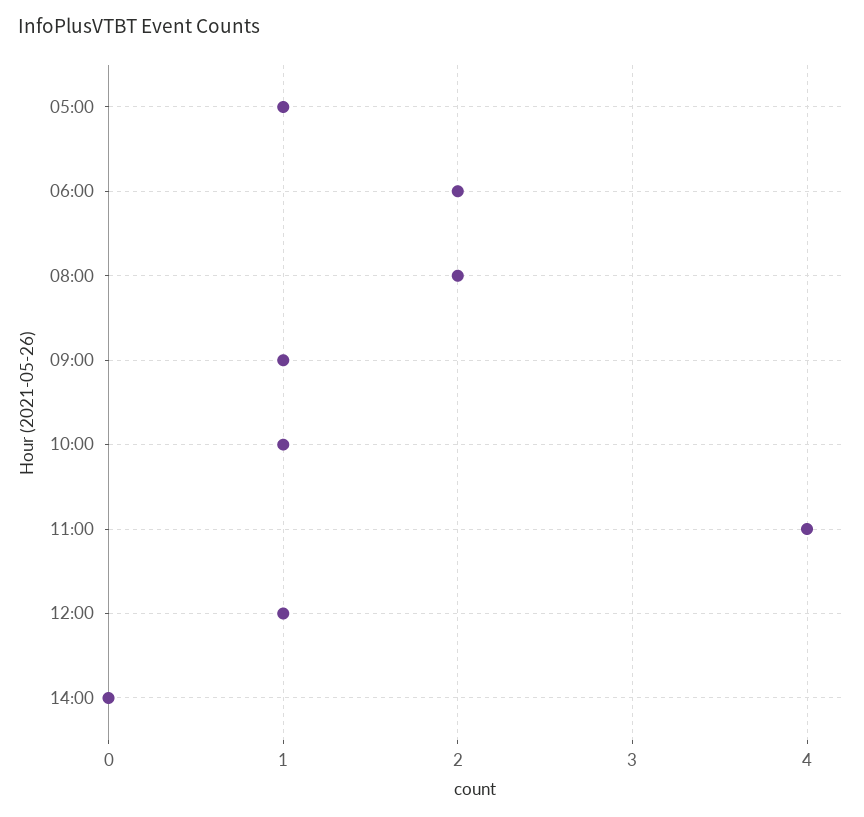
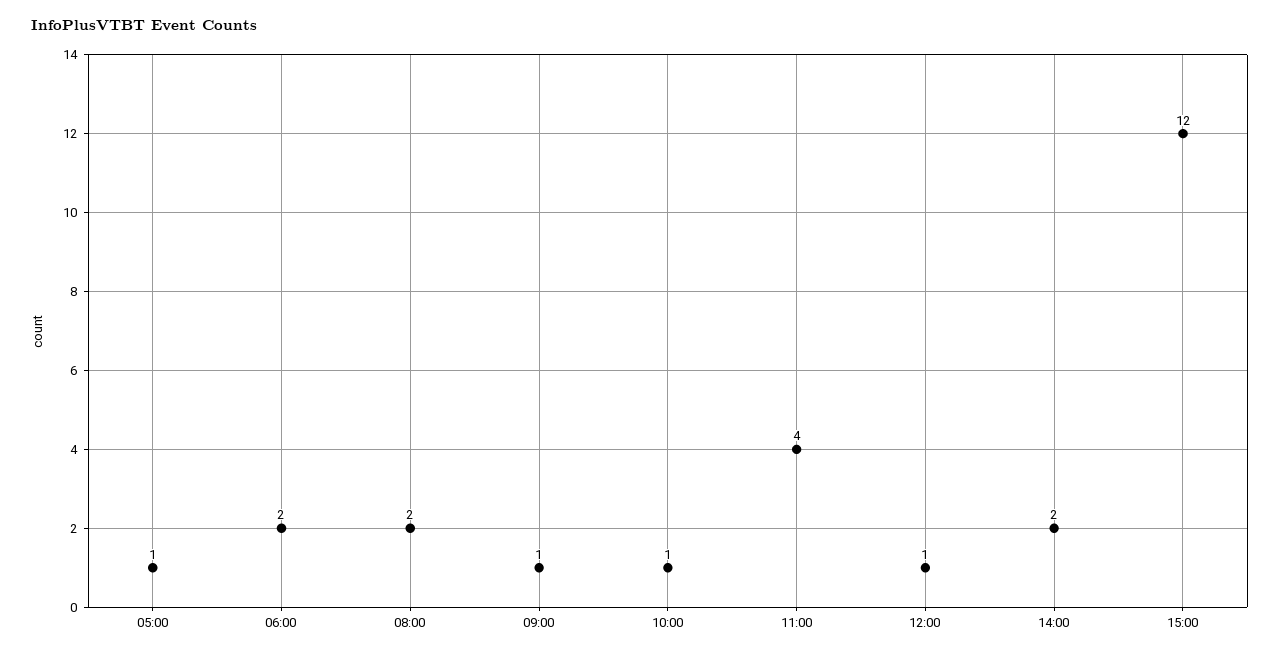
14:00: 0 -> 2
15:00: none -> 12

